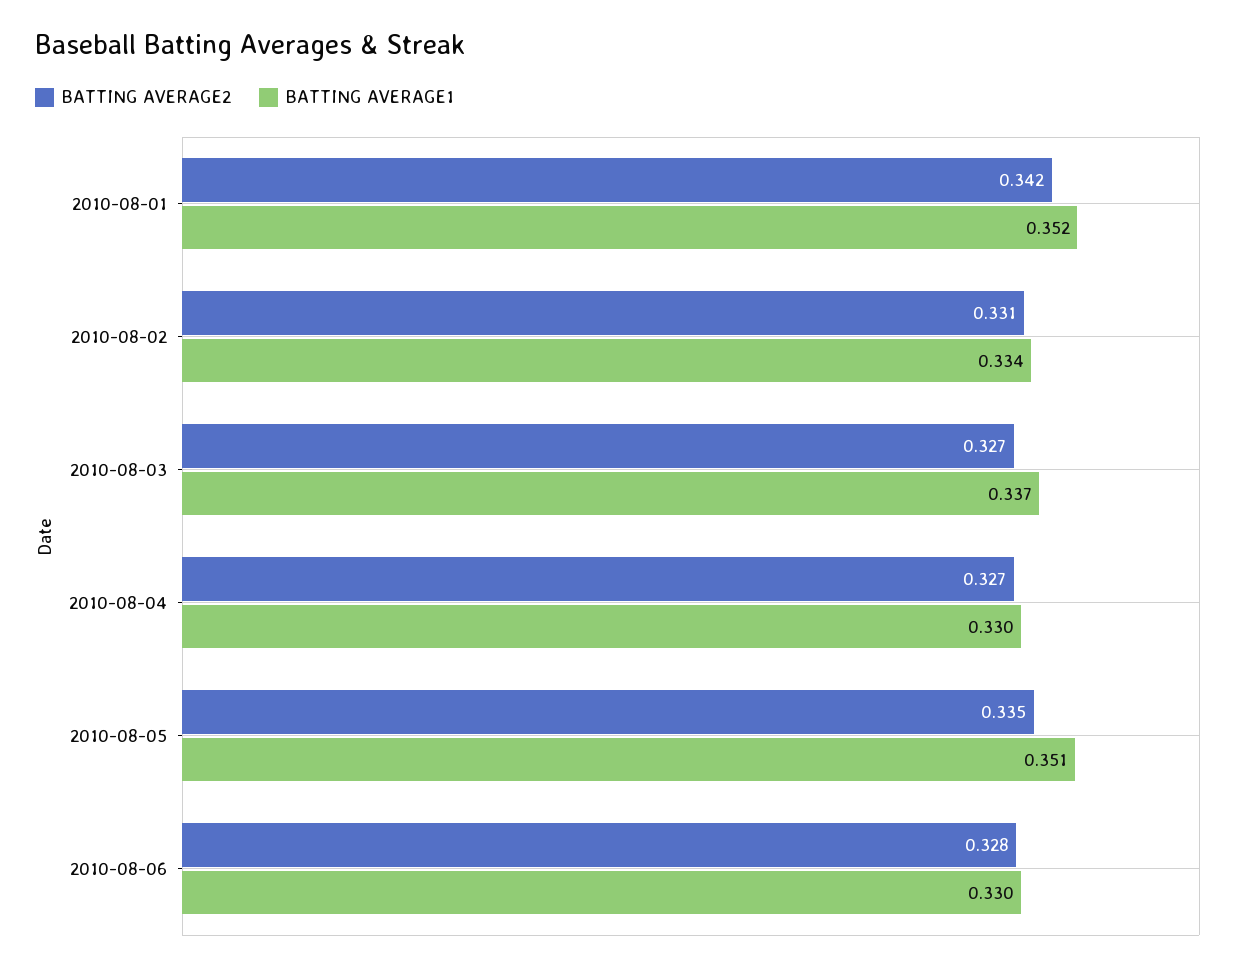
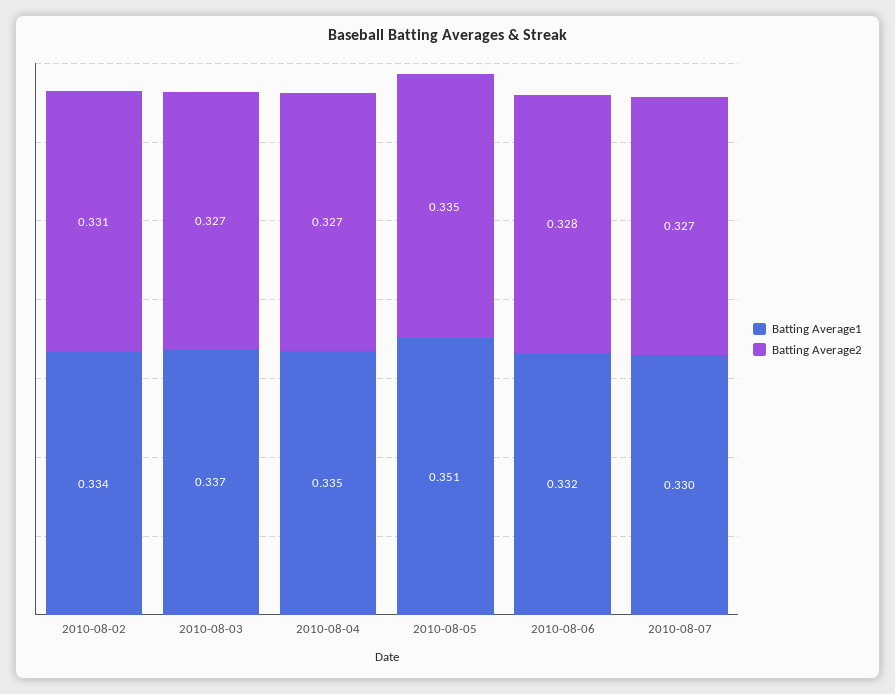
BATTING AVERAGE2, 2010-08-01: 0.342 -> none
BATTING AVERAGE1, 2010-08-01: 0.352 -> none
BATTING AVERAGE1, 2010-08-04: 0.33 -> 0.335
BATTING AVERAGE1, 2010-08-06: 0.33 -> 0.332
BATTING AVERAGE1, 2010-08-07: none -> 0.33
BATTING AVERAGE2, 2010-08-07: none -> 0.327

